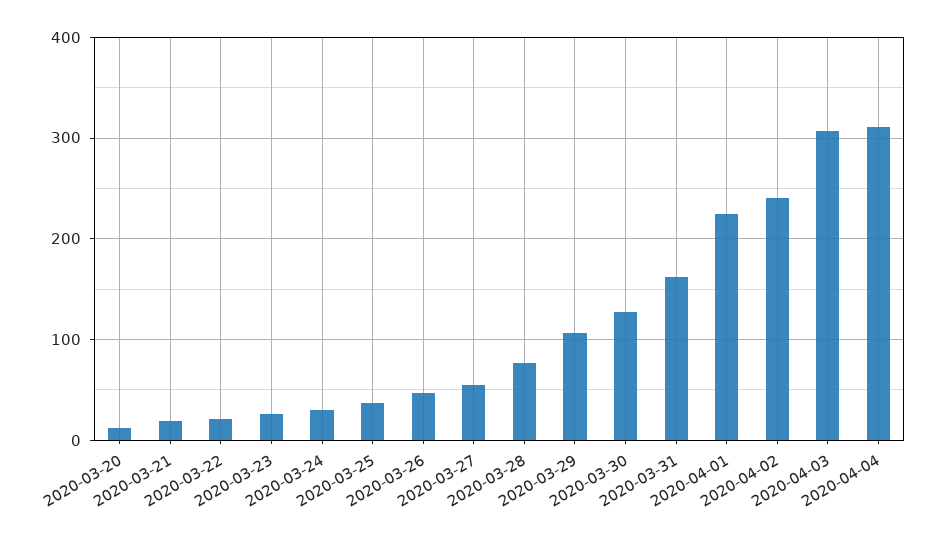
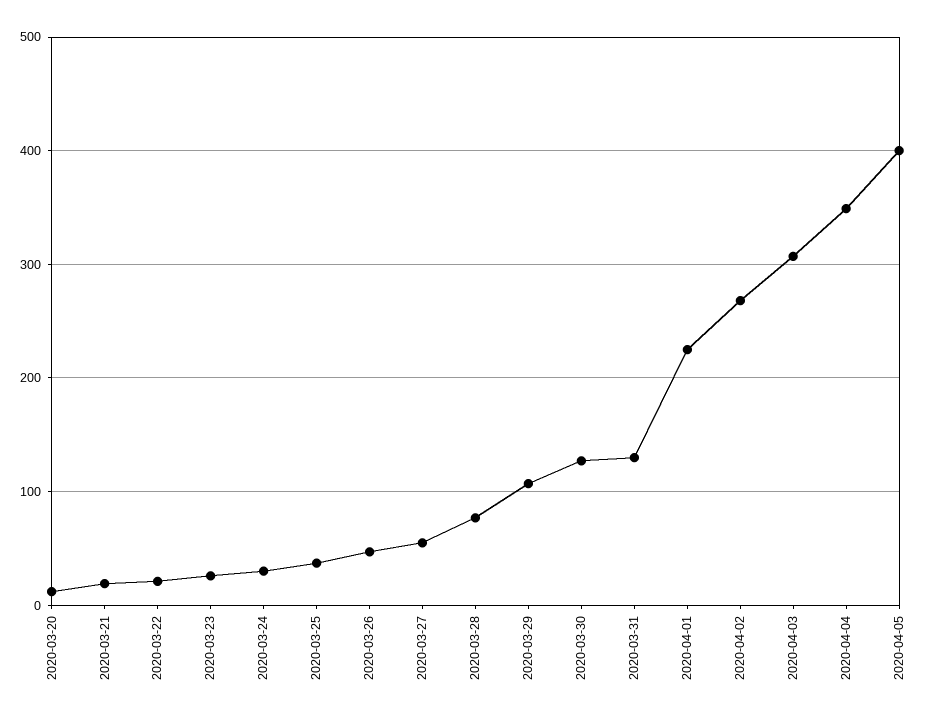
2020-03-31: 160 -> 130
2020-04-02: 240 -> 270
2020-04-04: 310 -> 350
2020-04-05: none -> 400

